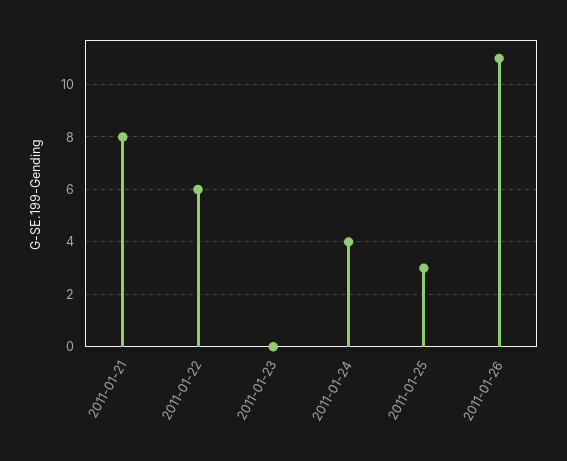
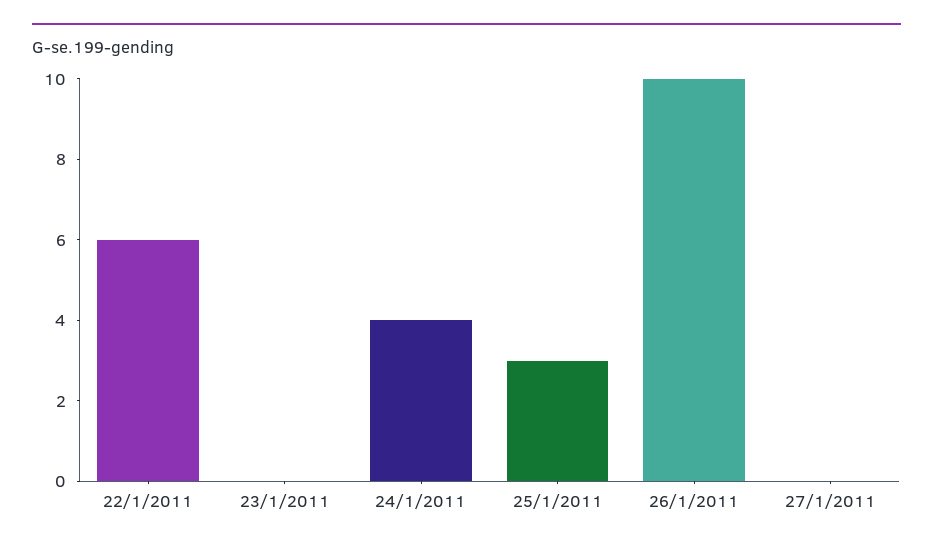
2011-01-21: 8 -> none
2011-01-26: 11 -> 10
27/1/2011: none -> 0

